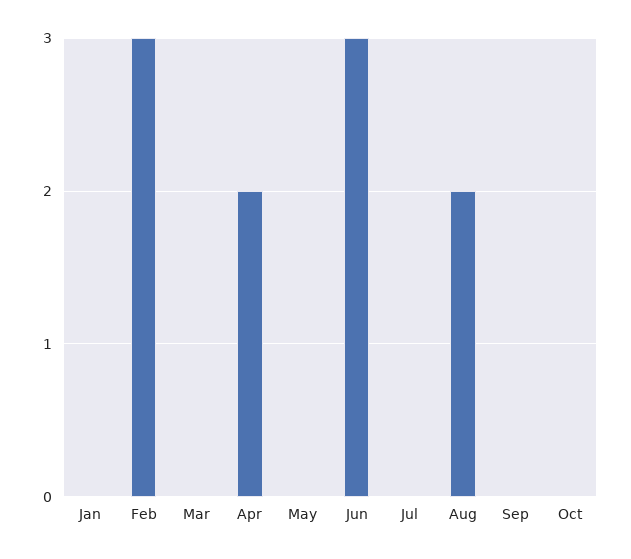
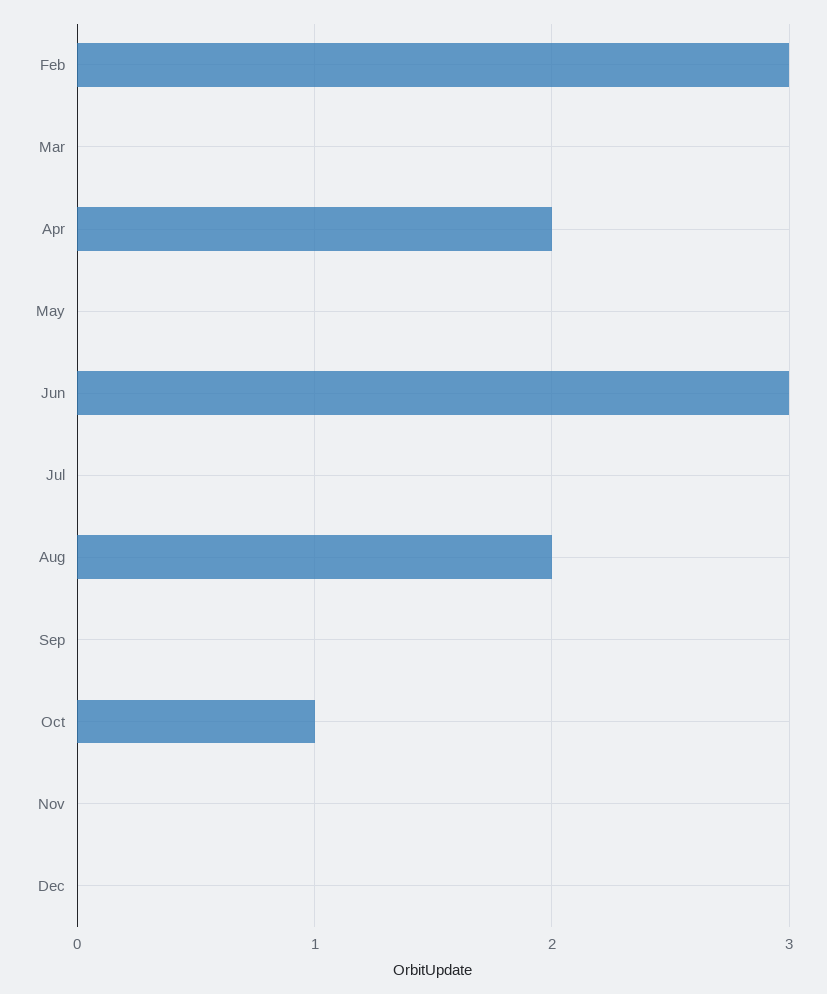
Jan: 0 -> none
Oct: 0 -> 1
Nov: none -> 0
Dec: none -> 0

